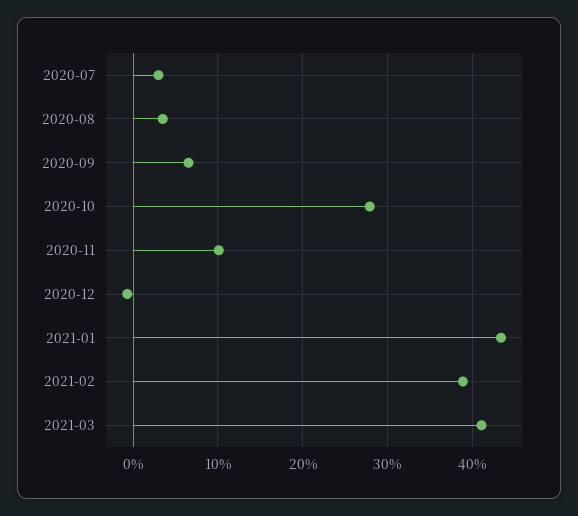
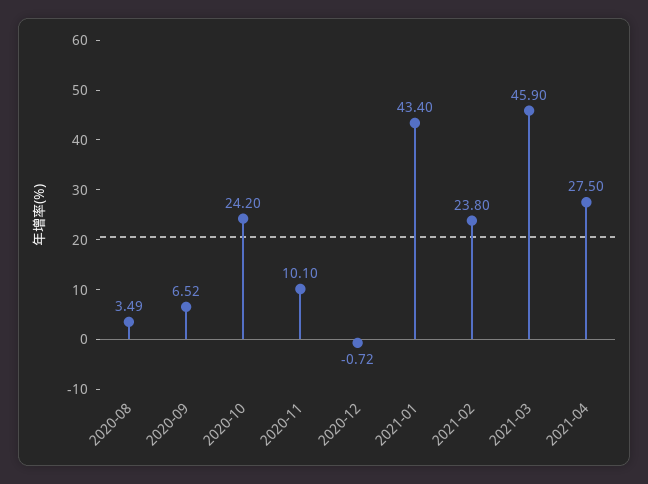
2020-07: 3 -> none
2020-10: 28 -> 24.2
2021-02: 39 -> 23.8
2021-03: 41 -> 45.9
2021-04: none -> 27.5

